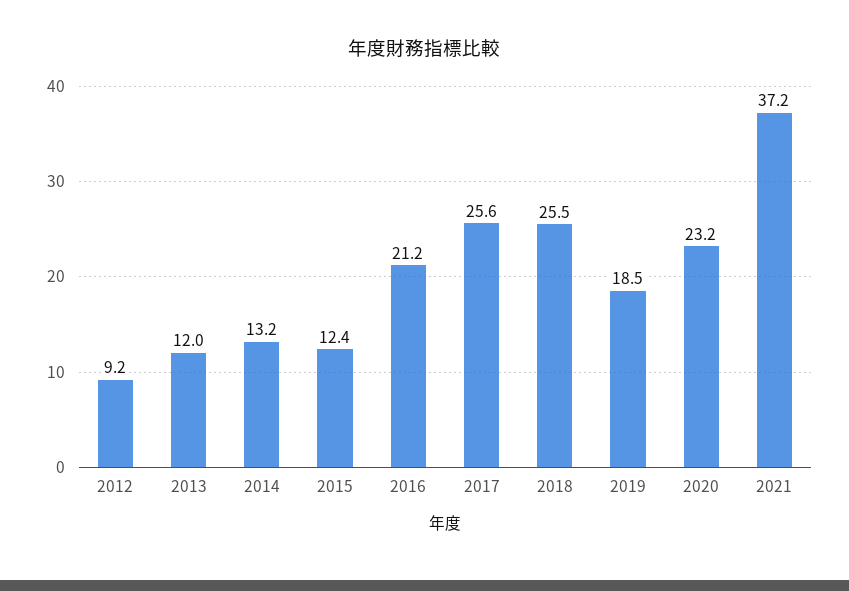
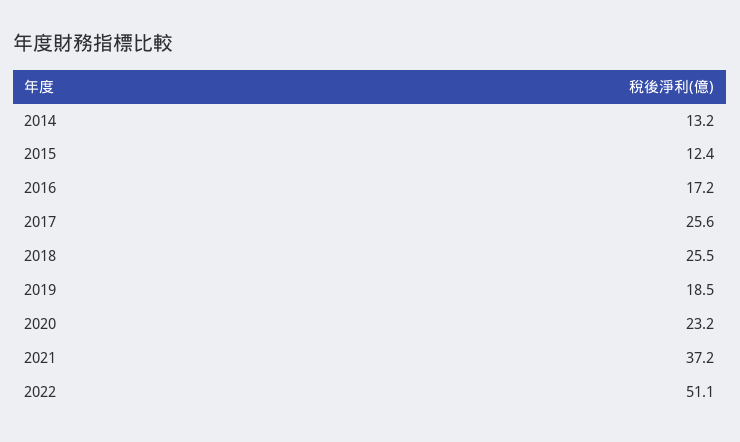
2012: 9.2 -> none
2013: 12 -> none
2016: 21.2 -> 17.2
2022: none -> 51.1

